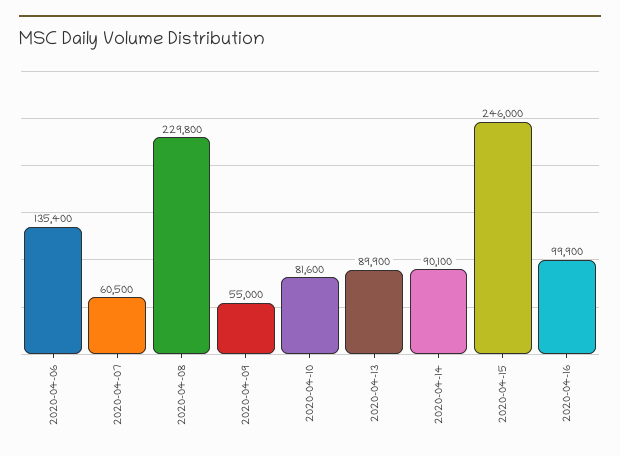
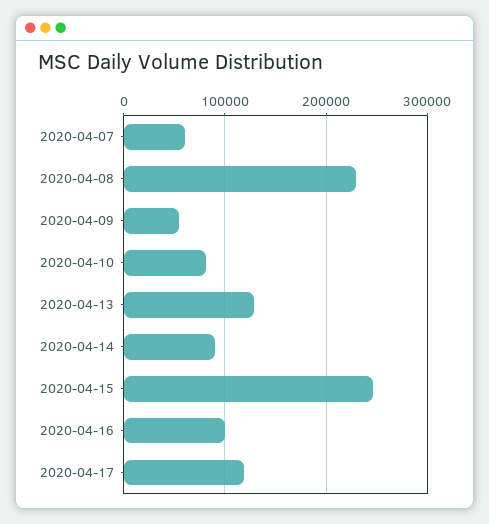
2020-04-06: 135400 -> none
2020-04-13: 89900 -> 130000
2020-04-17: none -> 120000

